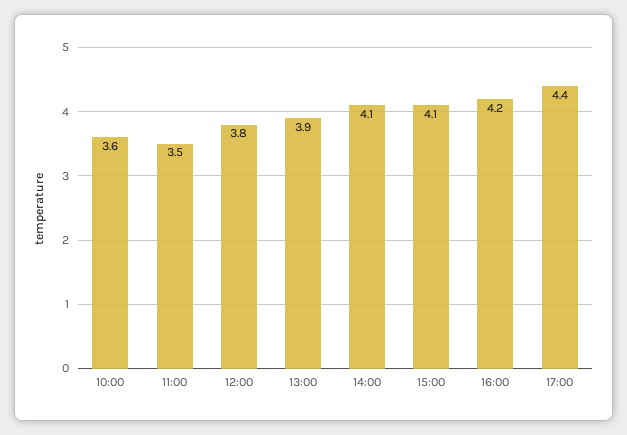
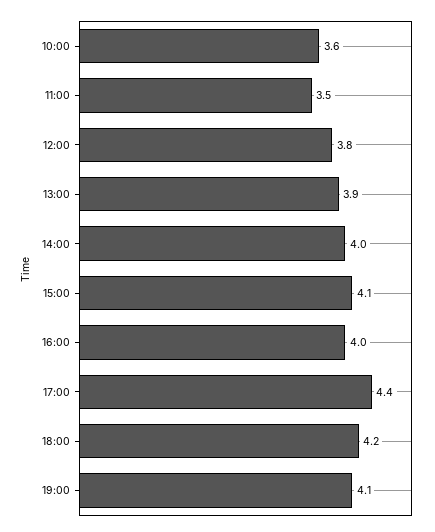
14:00: 4.1 -> 4
16:00: 4.2 -> 4
18:00: none -> 4.2
19:00: none -> 4.1

